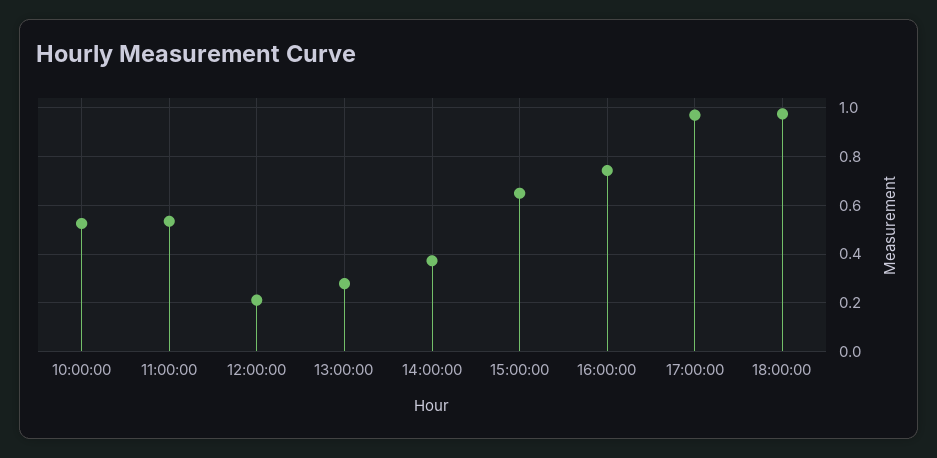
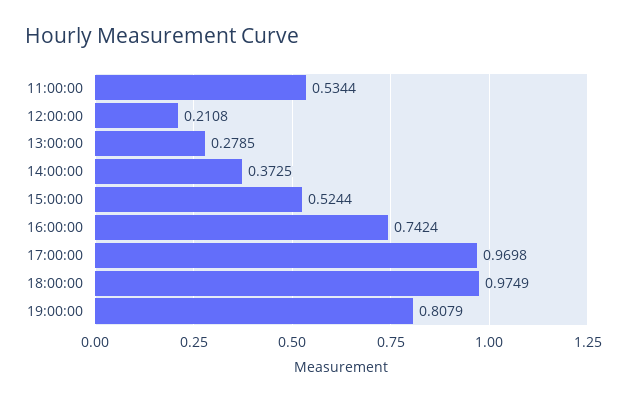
10:00:00: 0.525 -> none
15:00:00: 0.65 -> 0.5244
19:00:00: none -> 0.8079

